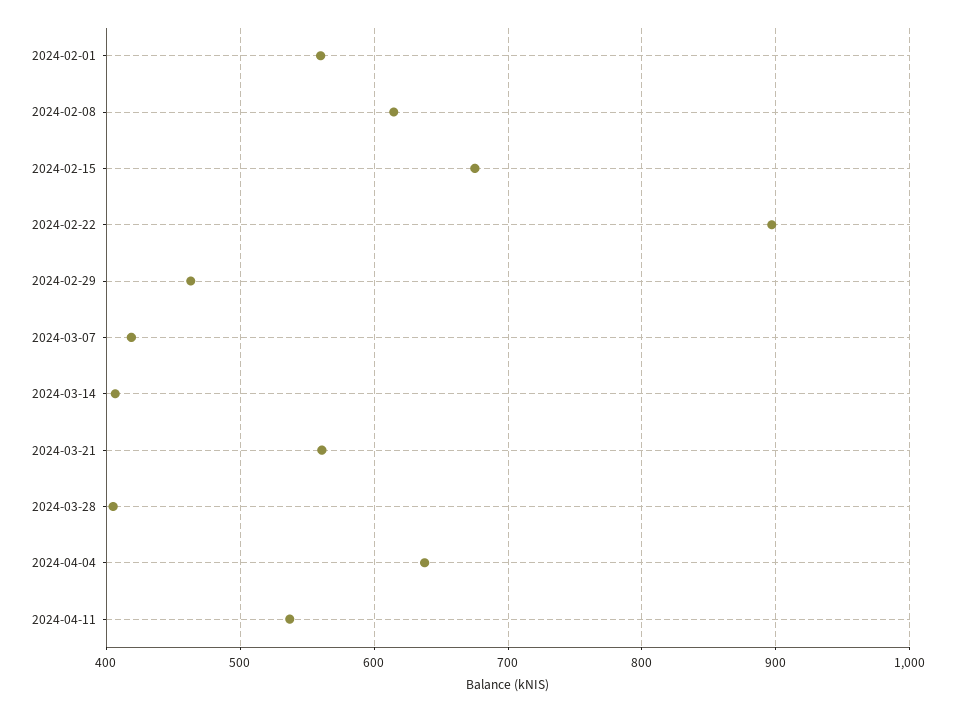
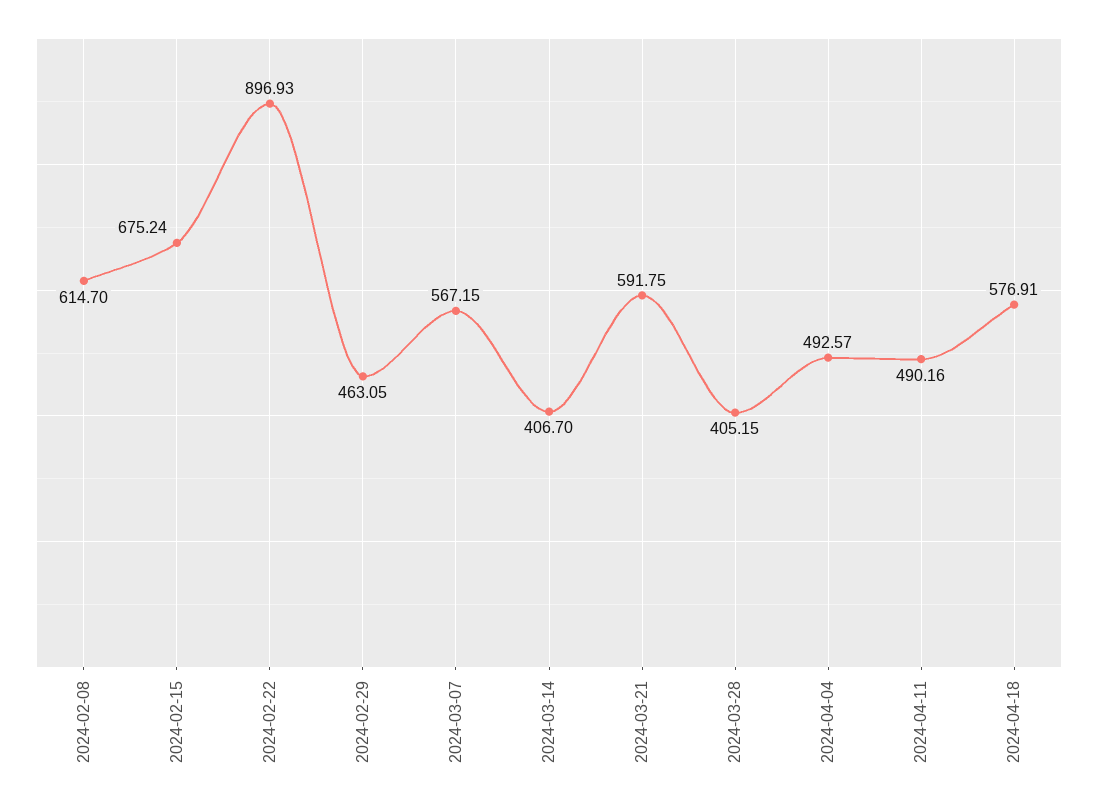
2024-02-01: 560 -> none
2024-03-07: 420 -> 567.15
2024-03-21: 560 -> 591.75
2024-04-04: 640 -> 492.57
2024-04-11: 540 -> 490.16
2024-04-18: none -> 576.91

